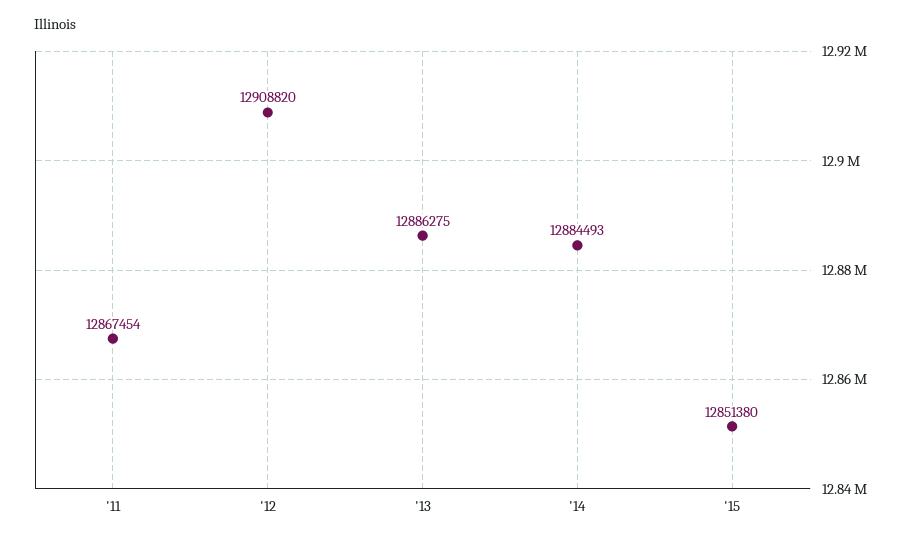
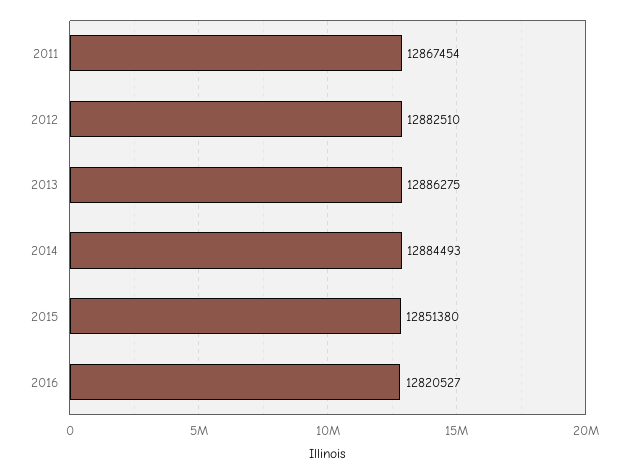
'12: 12908820 -> 12882510
2016: none -> 12820527

